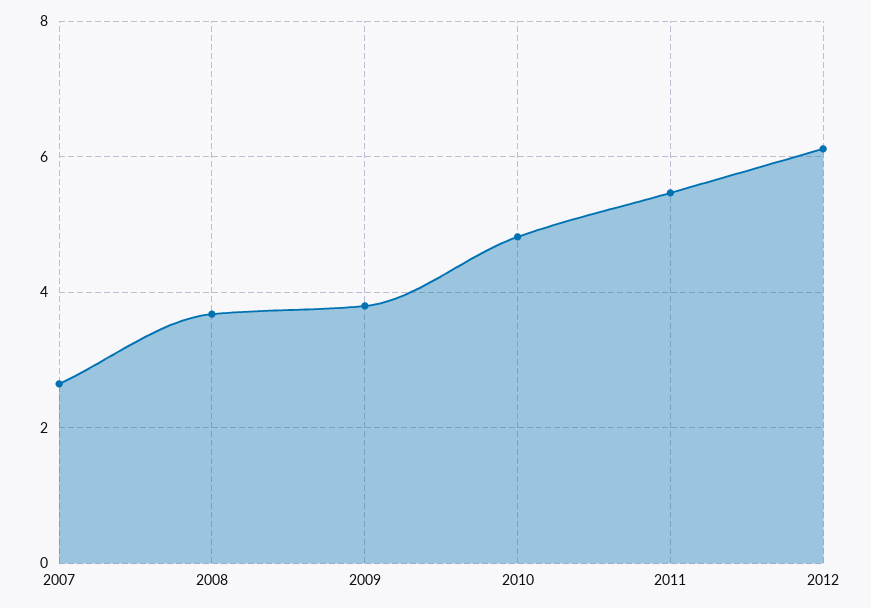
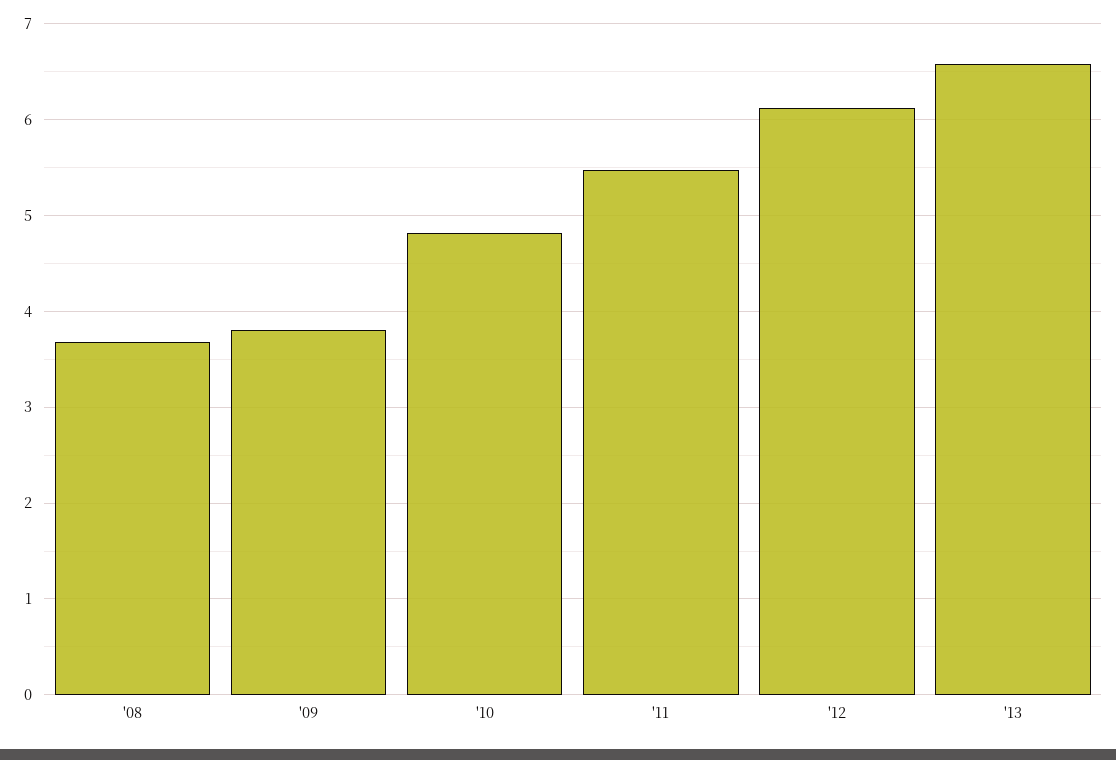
2007: 2.6 -> none
'13: none -> 6.6

